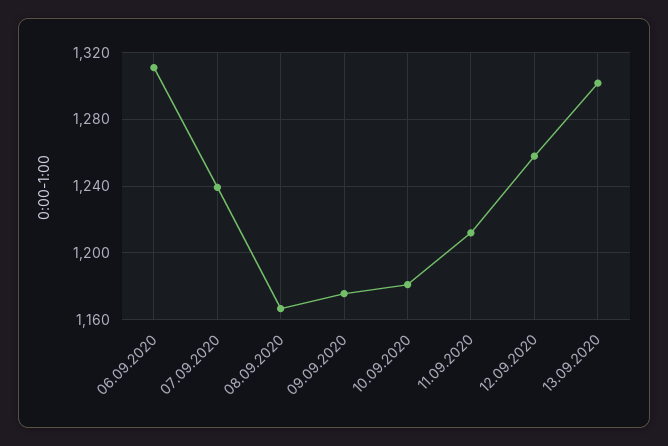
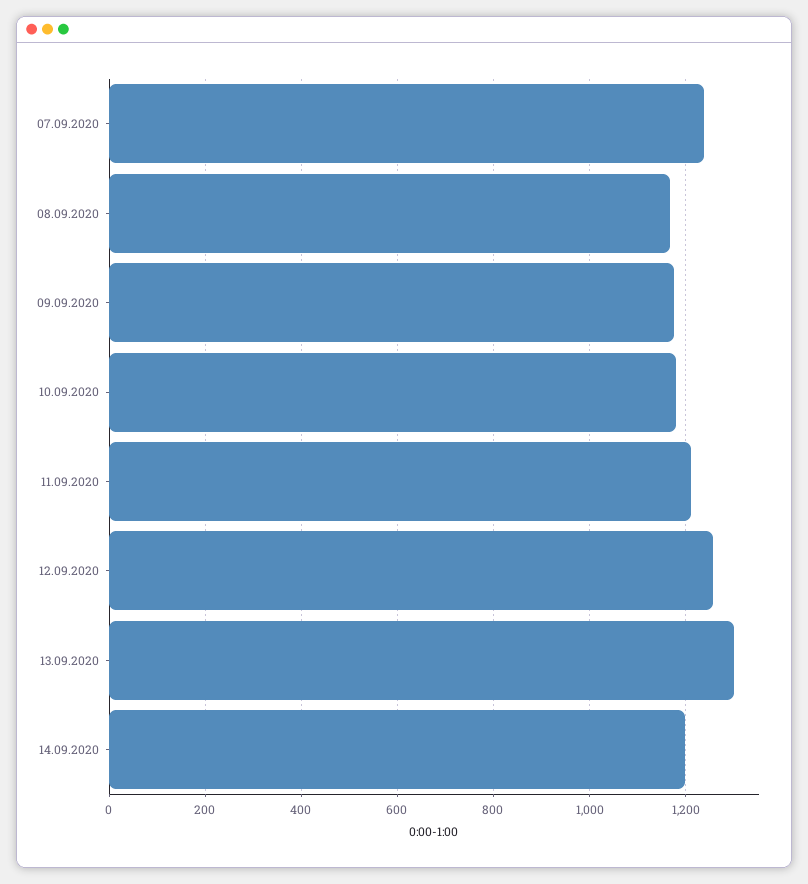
06.09.2020: 1310 -> none
14.09.2020: none -> 1200

